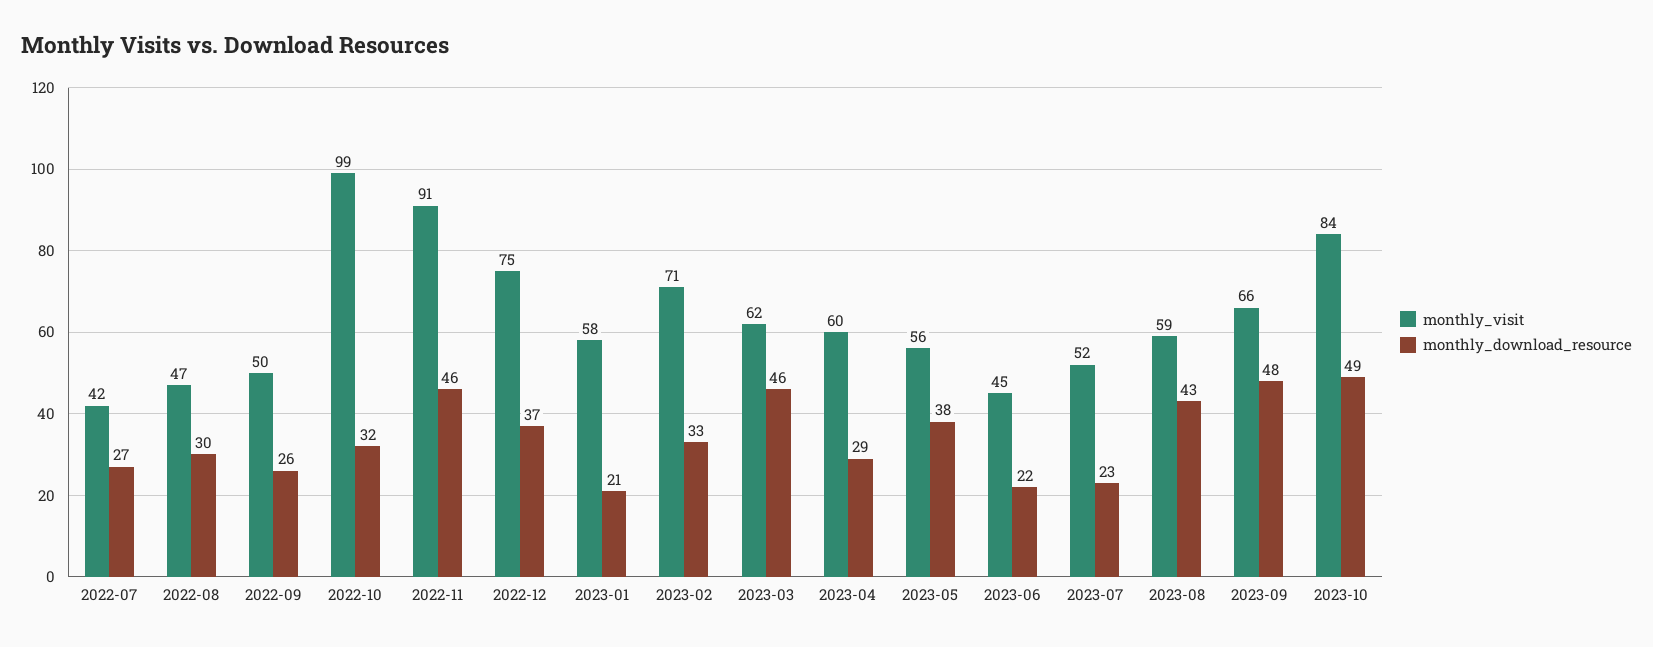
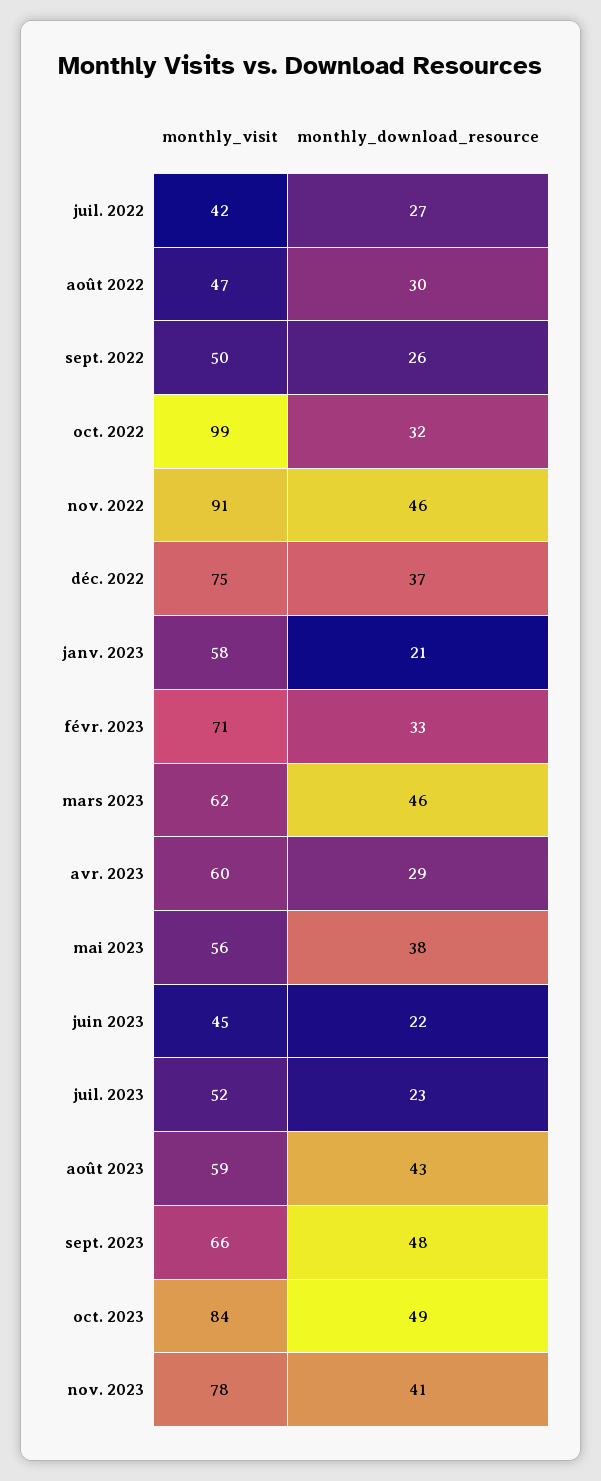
monthly_visit, nov. 2023: none -> 78
monthly_download_resource, nov. 2023: none -> 41

